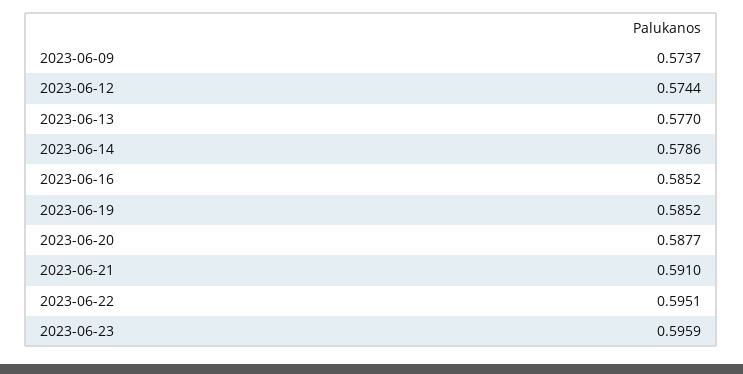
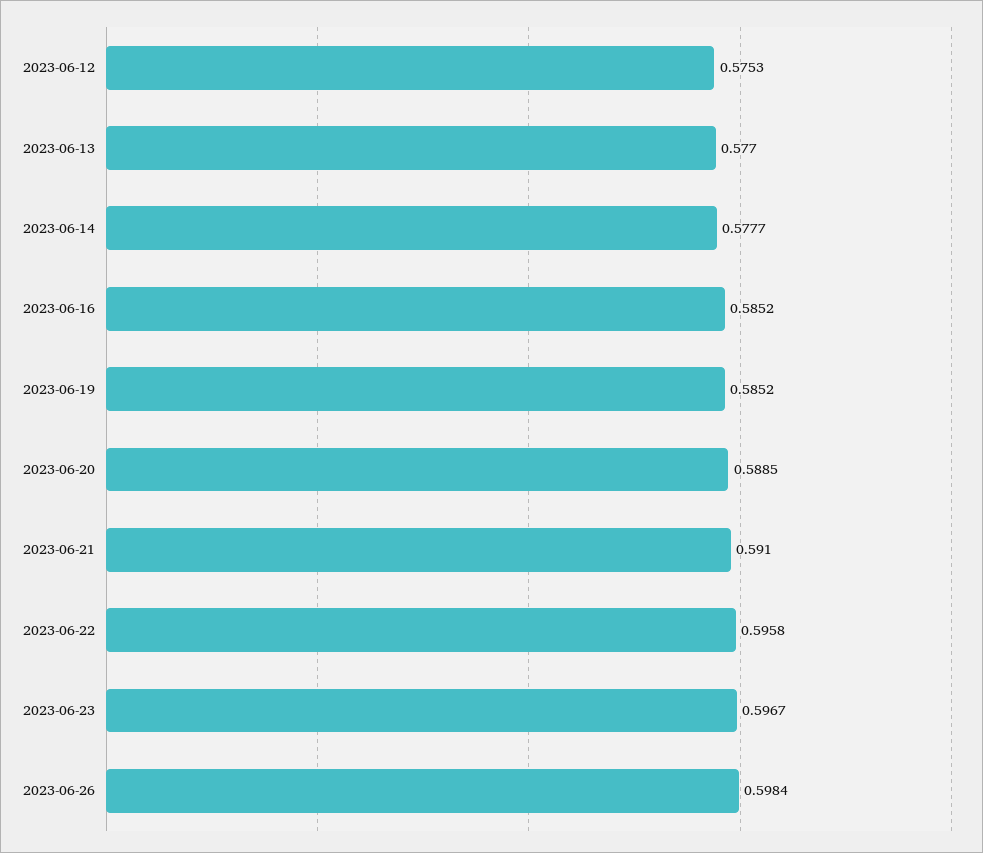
2023-06-09: 0.5737 -> none
2023-06-12: 0.5744 -> 0.5753
2023-06-14: 0.5786 -> 0.5777
2023-06-20: 0.5877 -> 0.5885
2023-06-22: 0.5951 -> 0.5958
2023-06-23: 0.5959 -> 0.5967
2023-06-26: none -> 0.5984

